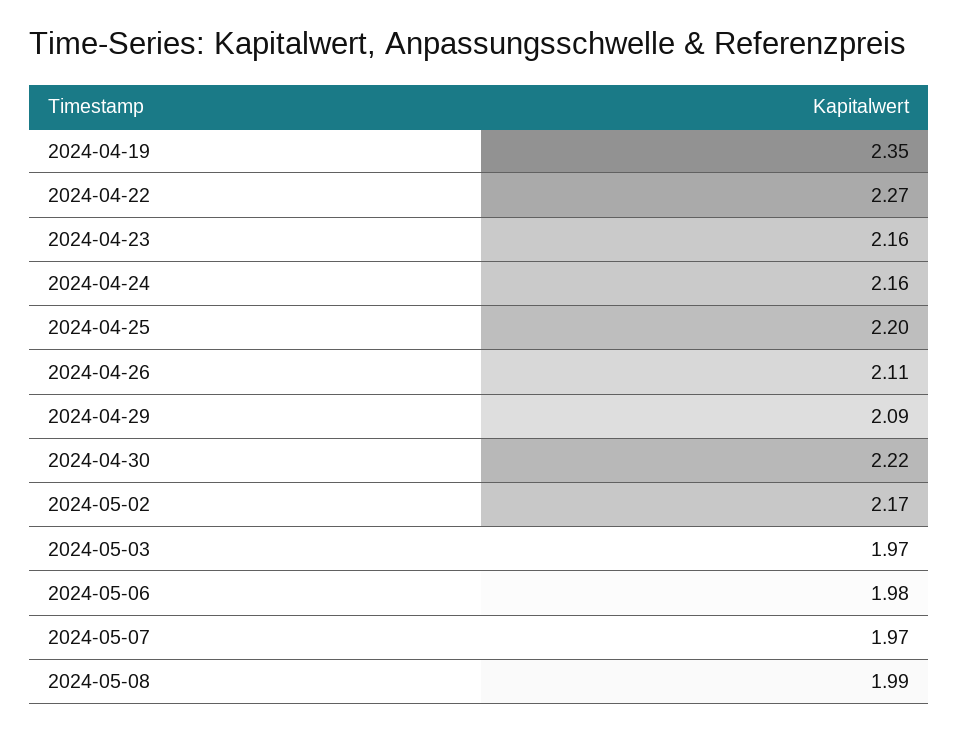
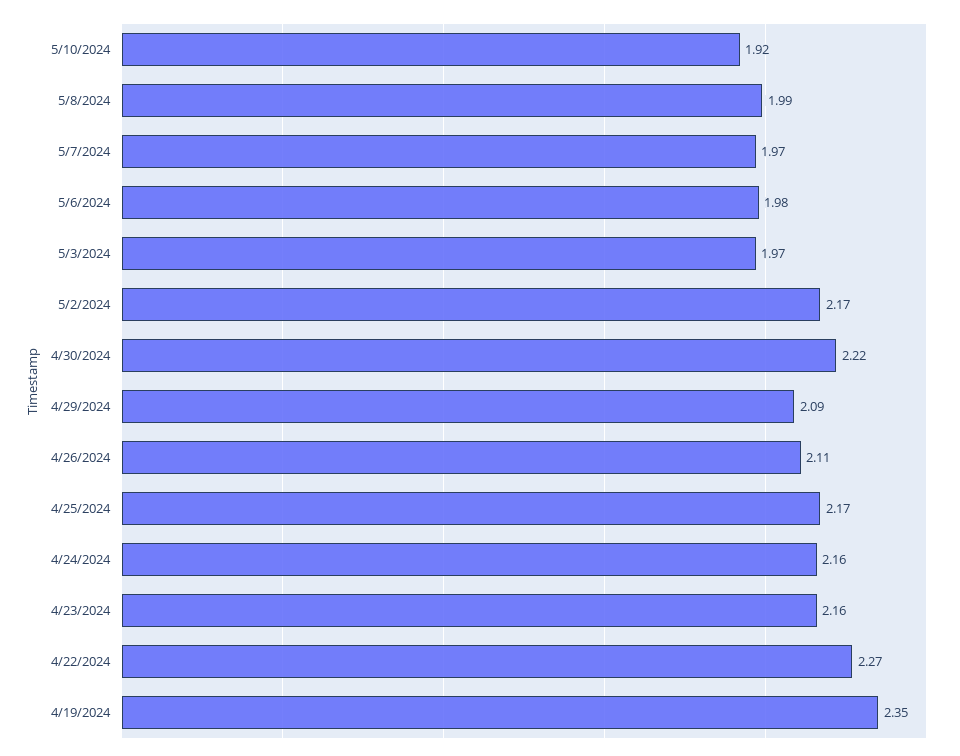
2024-04-25: 2.2 -> 2.17
5/10/2024: none -> 1.92

